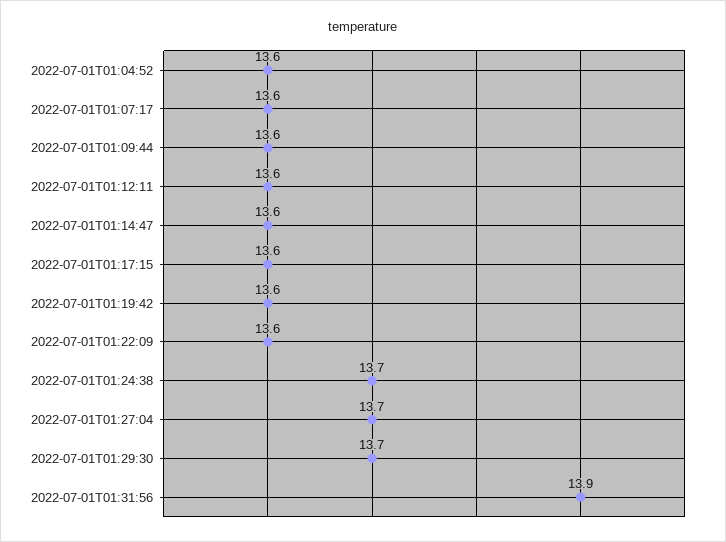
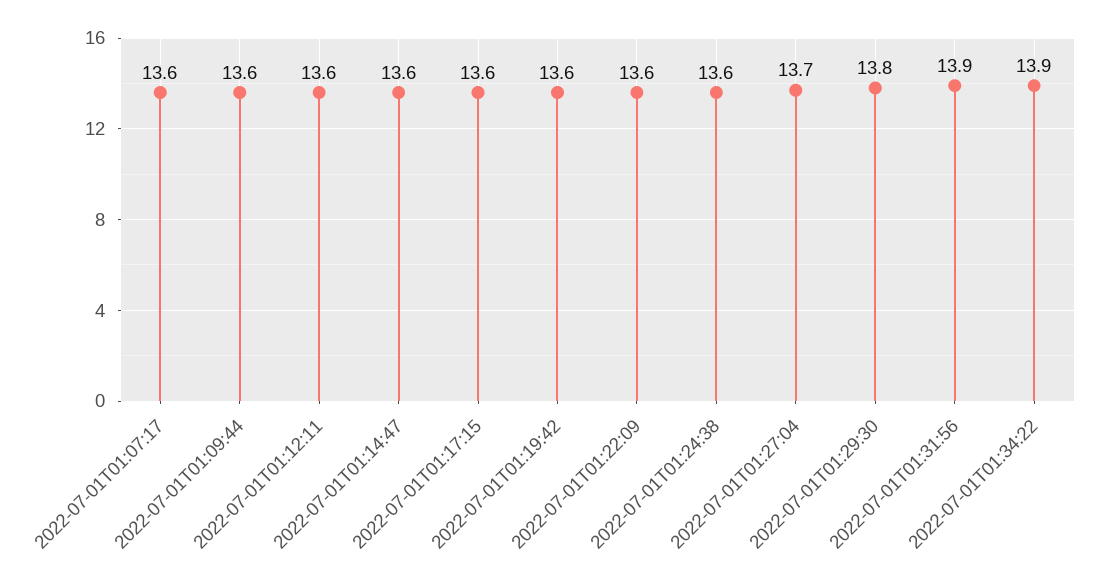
2022-07-01T01:04:52: 13.6 -> none
2022-07-01T01:24:38: 13.7 -> 13.6
2022-07-01T01:29:30: 13.7 -> 13.8
2022-07-01T01:34:22: none -> 13.9

